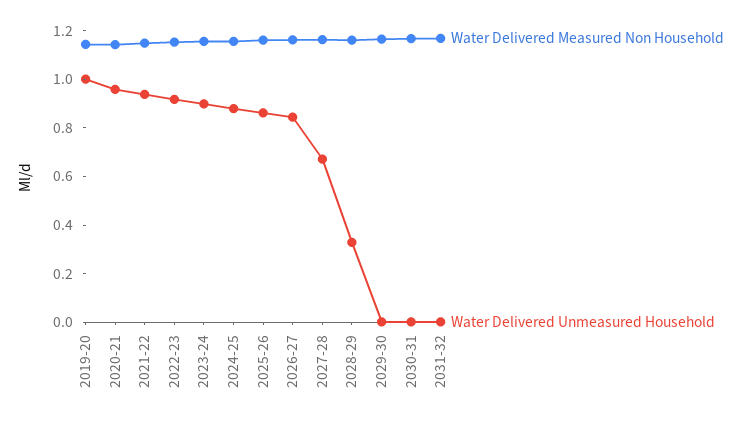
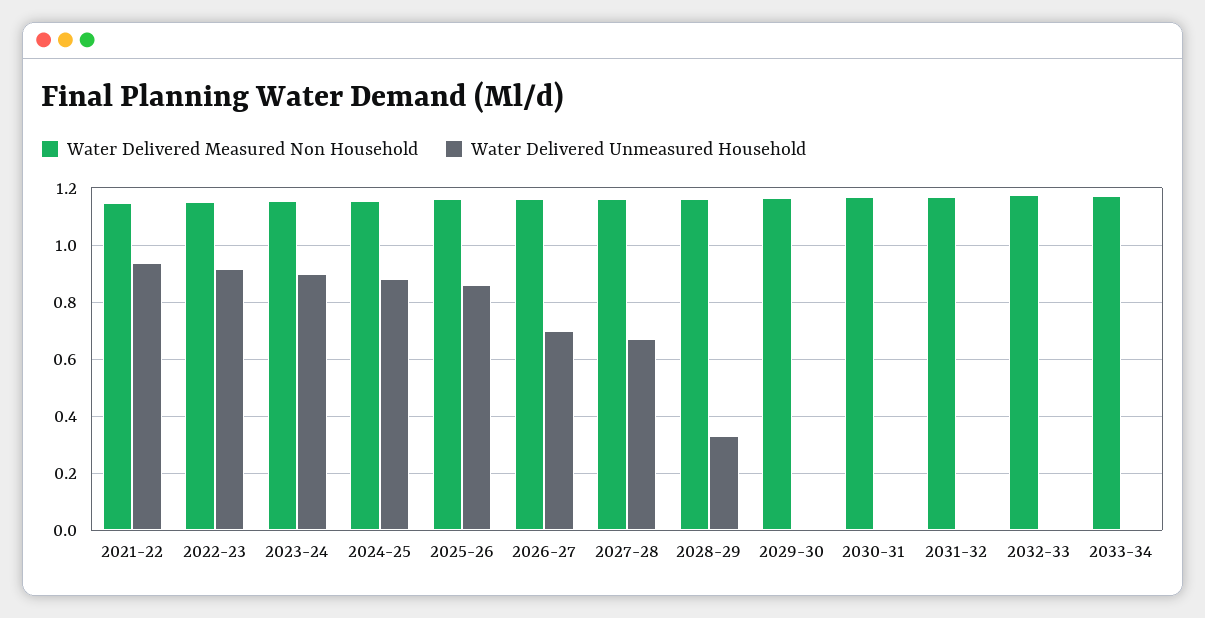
Water Delivered Measured Non Household, 2019-20: 1.15 -> none
Water Delivered Unmeasured Household, 2019-20: 1 -> none
Water Delivered Measured Non Household, 2020-21: 1.15 -> none
Water Delivered Unmeasured Household, 2020-21: 0.95 -> none
Water Delivered Unmeasured Household, 2026-27: 0.85 -> 0.7
Water Delivered Measured Non Household, 2032-33: none -> 1.175
Water Delivered Unmeasured Household, 2032-33: none -> 0
Water Delivered Measured Non Household, 2033-34: none -> 1.175
Water Delivered Unmeasured Household, 2033-34: none -> 0

